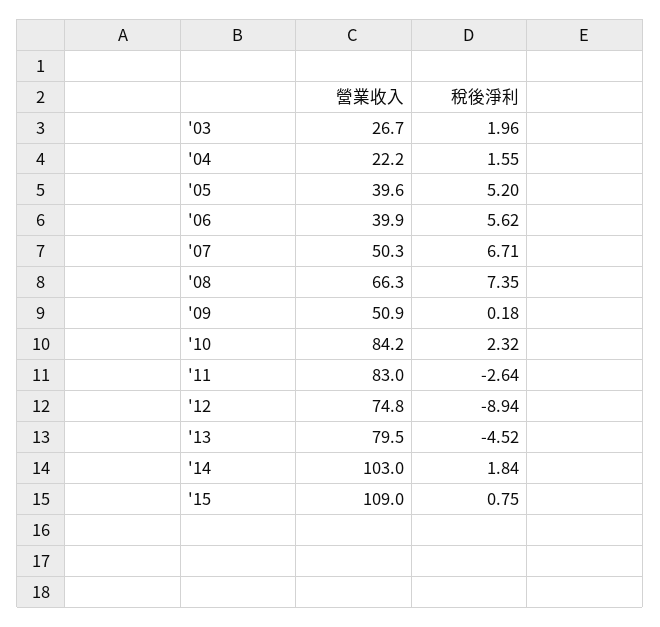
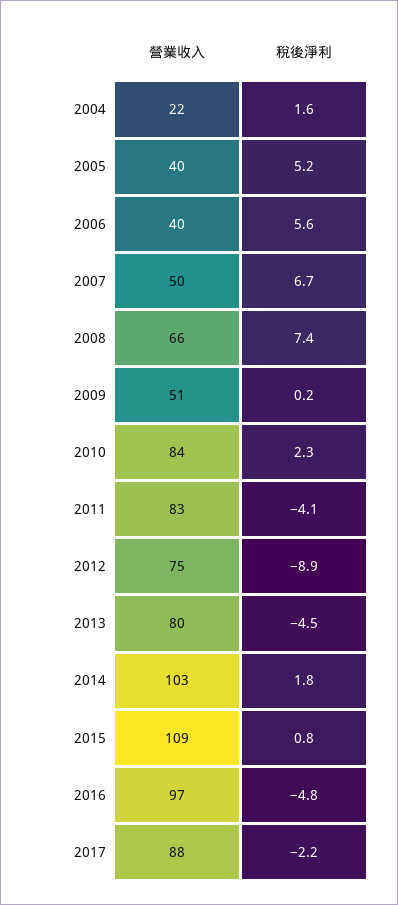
營業收入, '03: 26.7 -> none
稅後淨利, '03: 1.96 -> none
稅後淨利, '11: -2.64 -> -4.1
營業收入, 2016: none -> 97
稅後淨利, 2016: none -> -4.8
營業收入, 2017: none -> 88
稅後淨利, 2017: none -> -2.2

